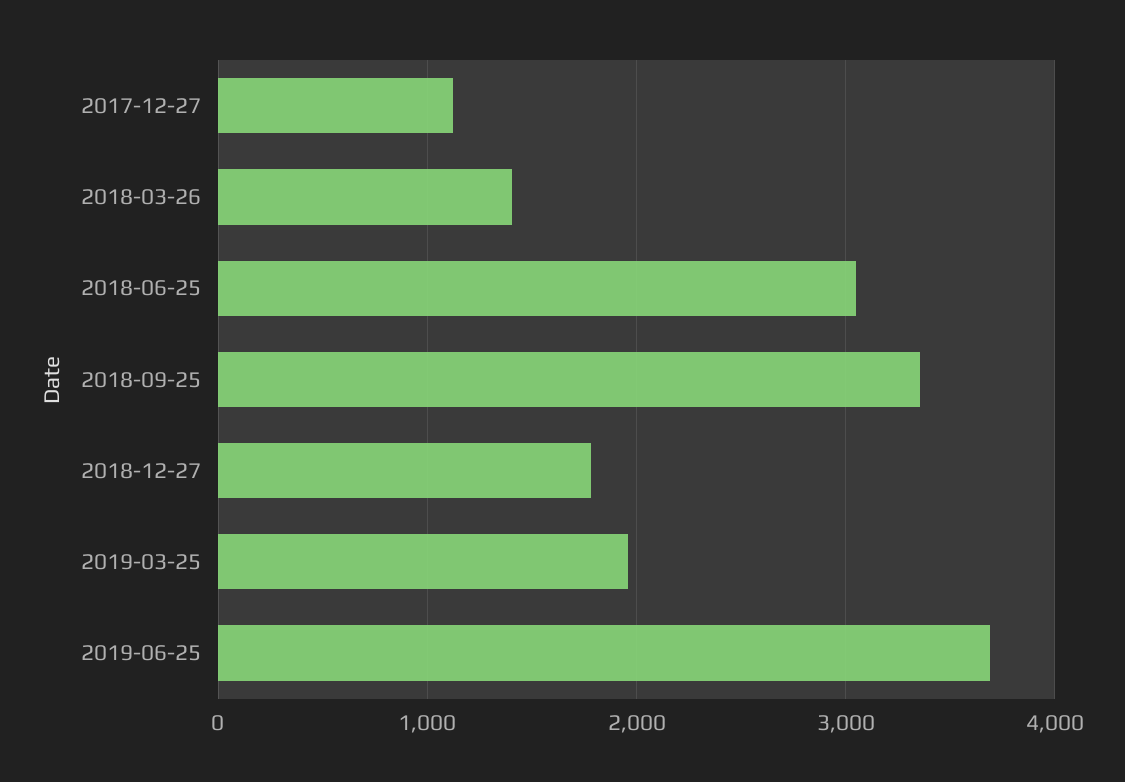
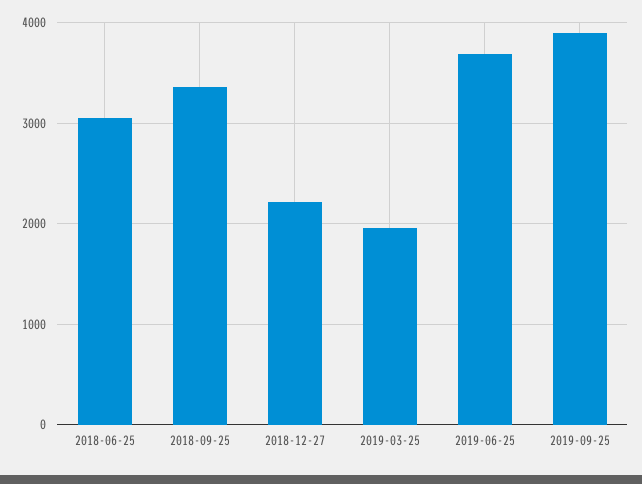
2017-12-27: 1100 -> none
2018-03-26: 1400 -> none
2018-12-27: 1800 -> 2200
2019-09-25: none -> 3900

